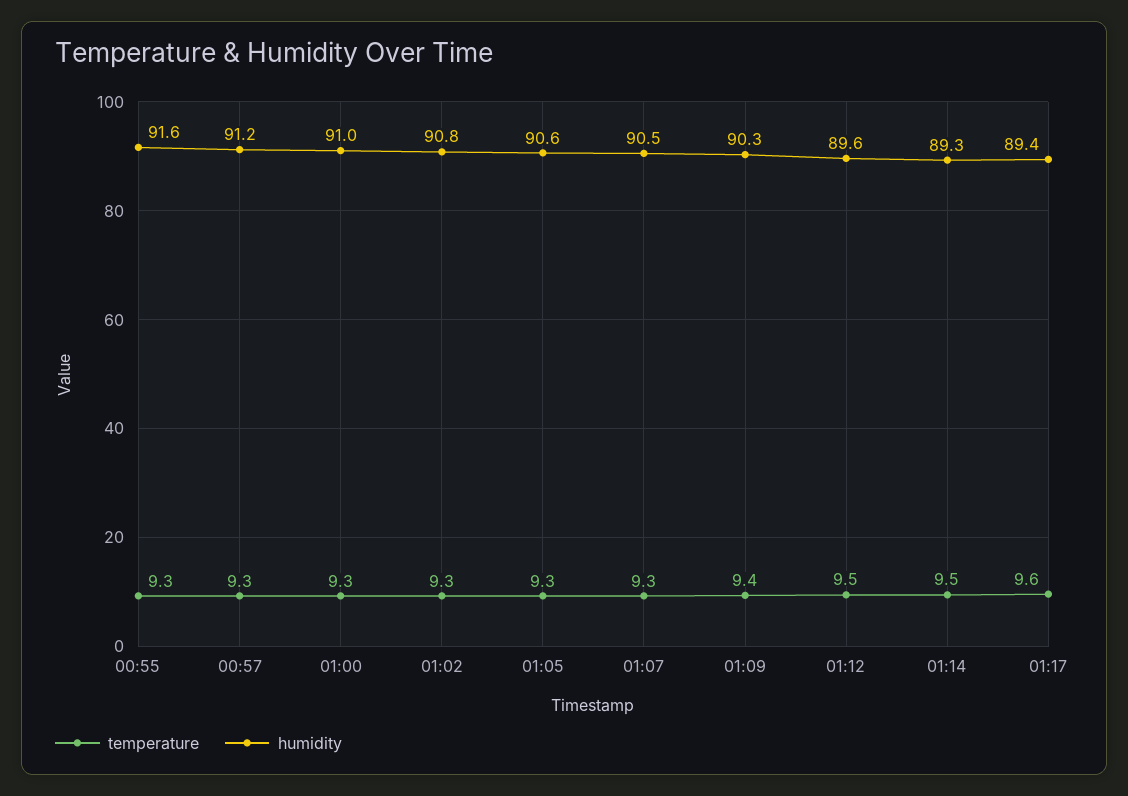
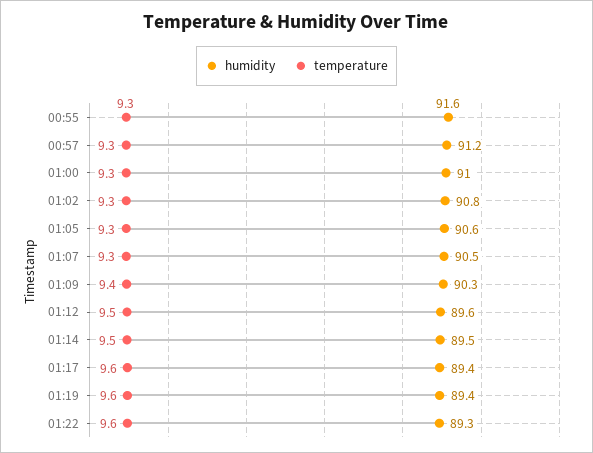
humidity, 01:14: 89.3 -> 89.5
humidity, 01:19: none -> 89.4
temperature, 01:19: none -> 9.6
humidity, 01:22: none -> 89.3
temperature, 01:22: none -> 9.6

